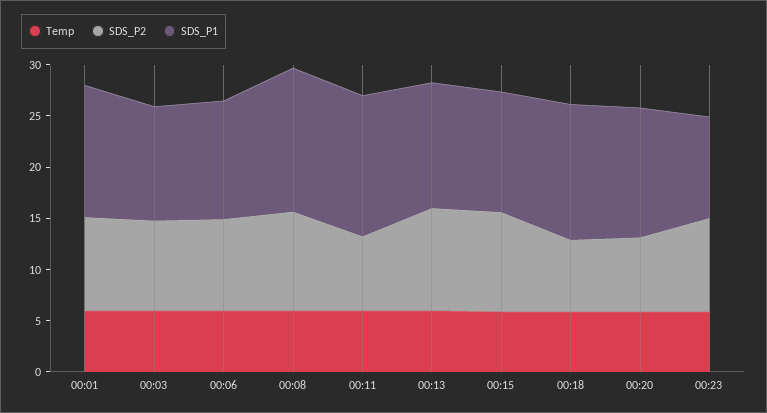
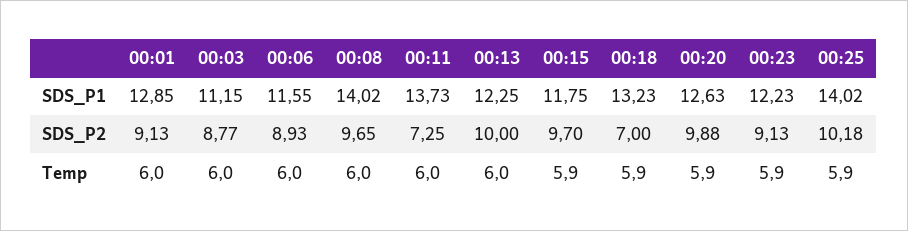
SDS_P2, 00:20: 7 -> 9.88
SDS_P1, 00:23: 10 -> 12.23
SDS_P1, 00:25: none -> 14.02
SDS_P2, 00:25: none -> 10.18
Temp, 00:25: none -> 5.9

